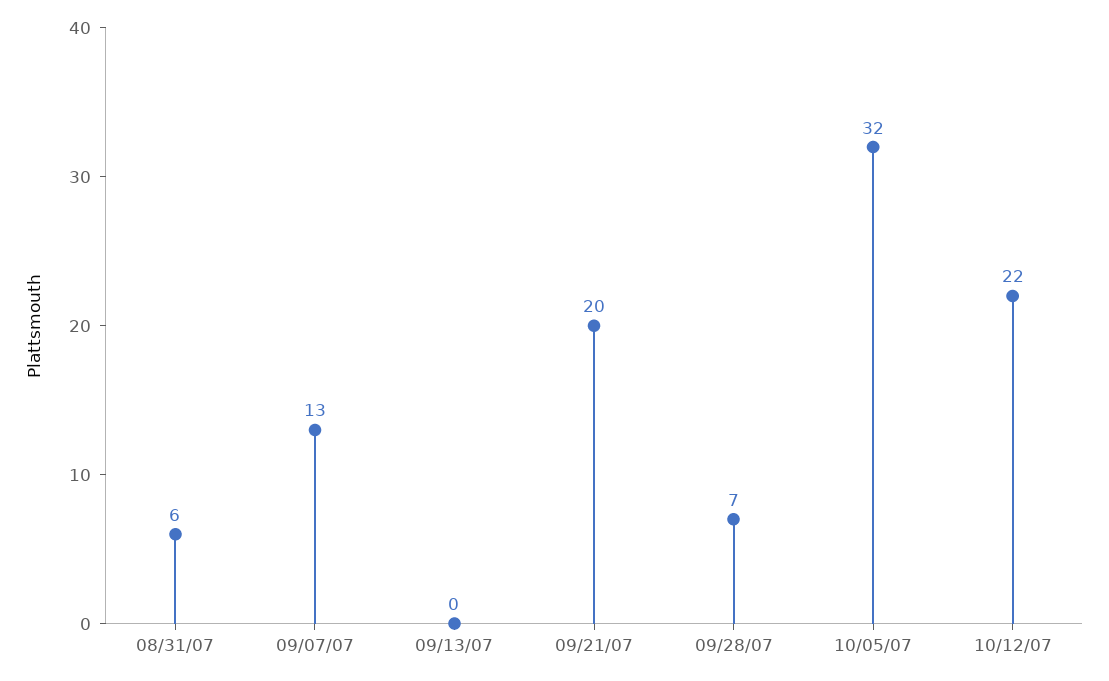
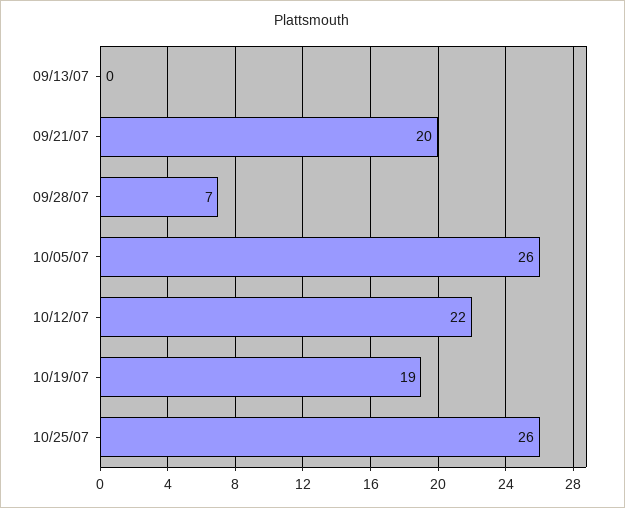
08/31/07: 6 -> none
09/07/07: 13 -> none
10/05/07: 32 -> 26
10/19/07: none -> 19
10/25/07: none -> 26

